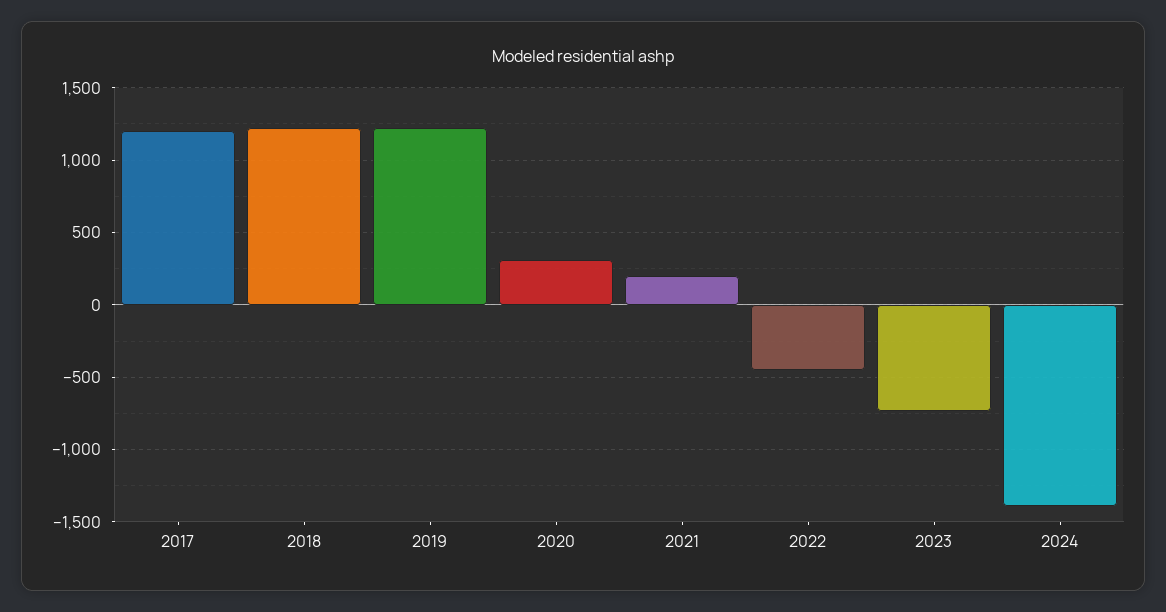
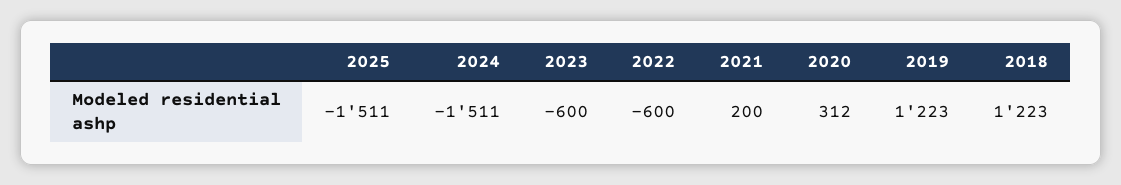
2017: 1200 -> none
2022: -450 -> -600
2023: -750 -> -600
2024: -1400 -> -1511
2025: none -> -1511

